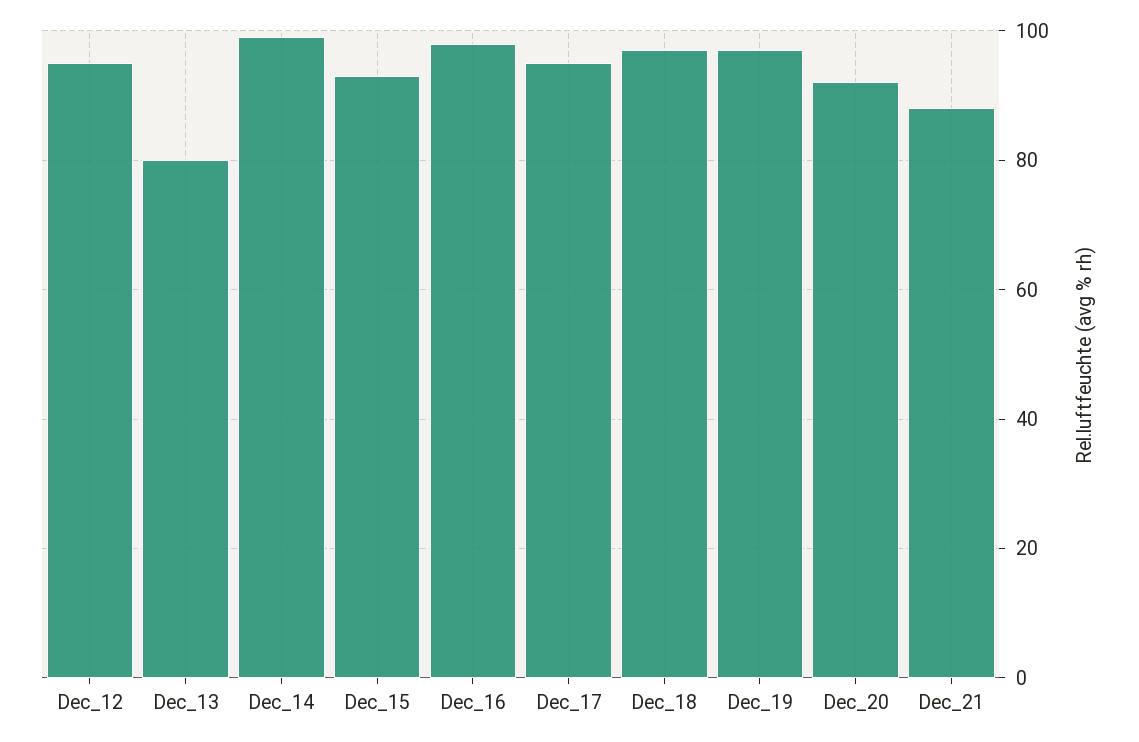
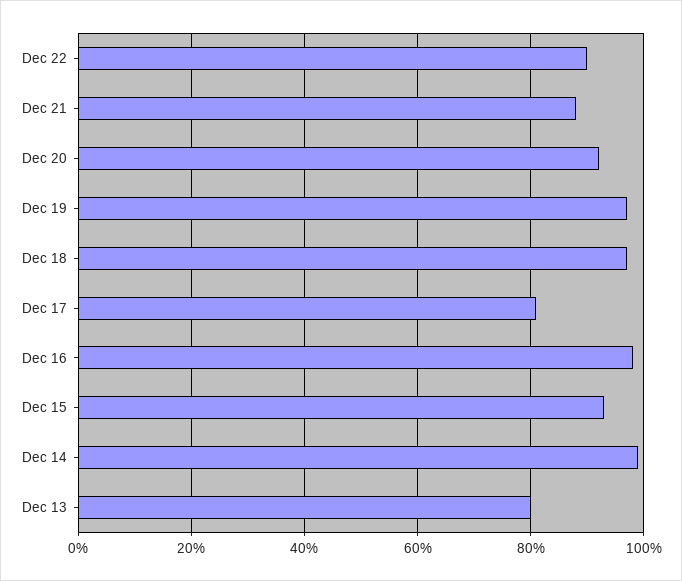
Dec_12: 95 -> none
Dec_17: 95 -> 80
Dec 22: none -> 90

